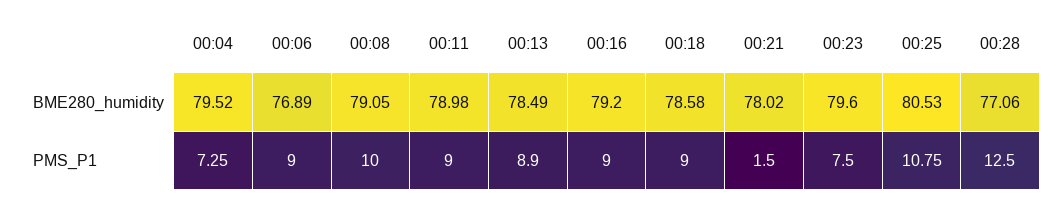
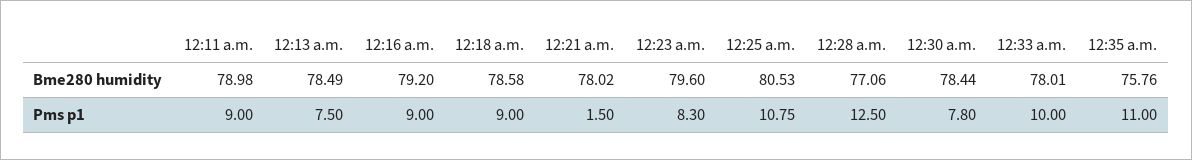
00:04, BME280_humidity: 79.52 -> none
00:06, BME280_humidity: 76.89 -> none
00:08, BME280_humidity: 79.05 -> none
00:04, PMS_P1: 7.25 -> none
00:06, PMS_P1: 9 -> none
00:08, PMS_P1: 10 -> none
00:13, PMS_P1: 8.9 -> 7.5
00:23, PMS_P1: 7.5 -> 8.3
12:30 a.m., BME280_humidity: none -> 78.44
12:33 a.m., BME280_humidity: none -> 78.01
12:35 a.m., BME280_humidity: none -> 75.76
12:30 a.m., PMS_P1: none -> 7.8
12:33 a.m., PMS_P1: none -> 10
12:35 a.m., PMS_P1: none -> 11

